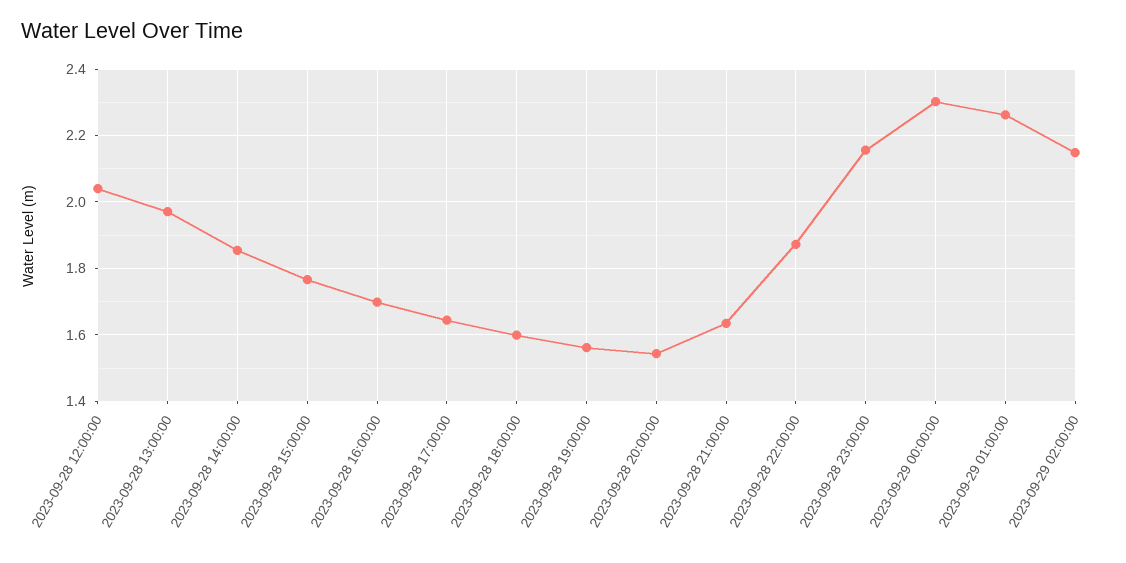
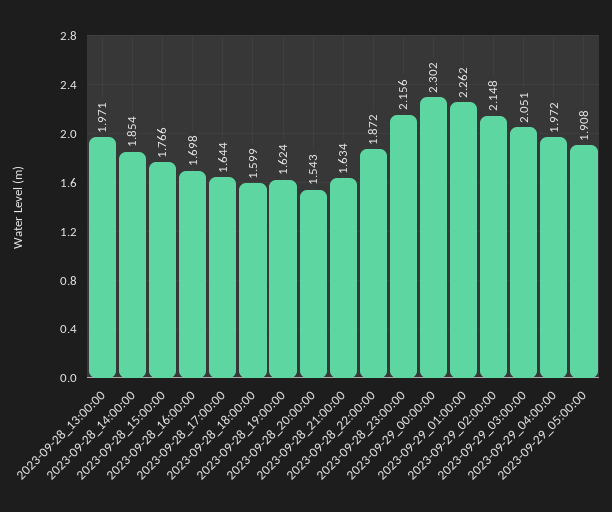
2023-09-28 12:00:00: 2.04 -> none
2023-09-28 19:00:00: 1.56 -> 1.624
2023-09-29_03:00:00: none -> 2.051
2023-09-29_04:00:00: none -> 1.972
2023-09-29_05:00:00: none -> 1.908

